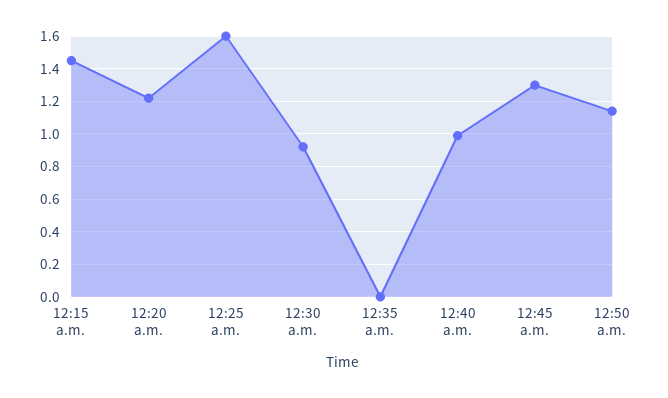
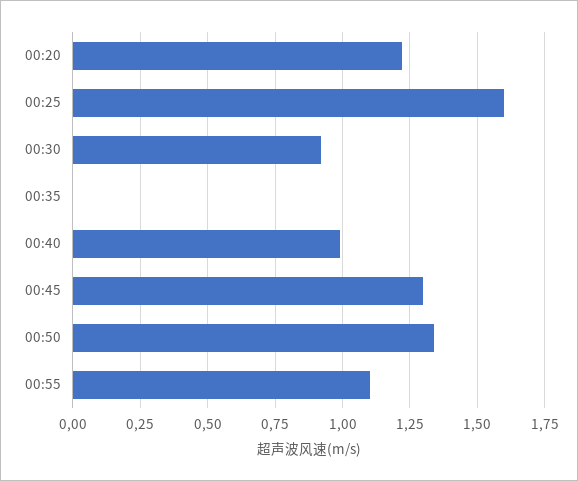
12:15 a.m.: 1.45 -> none
12:50 a.m.: 1.15 -> 1.35
00:55: none -> 1.1

